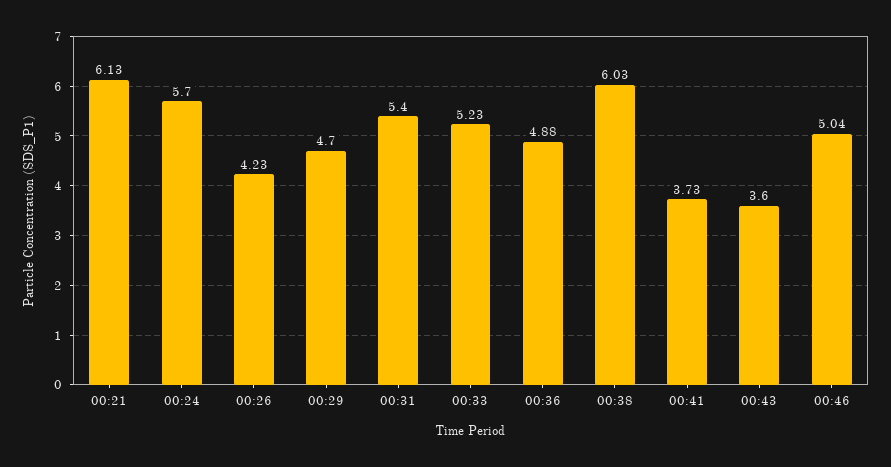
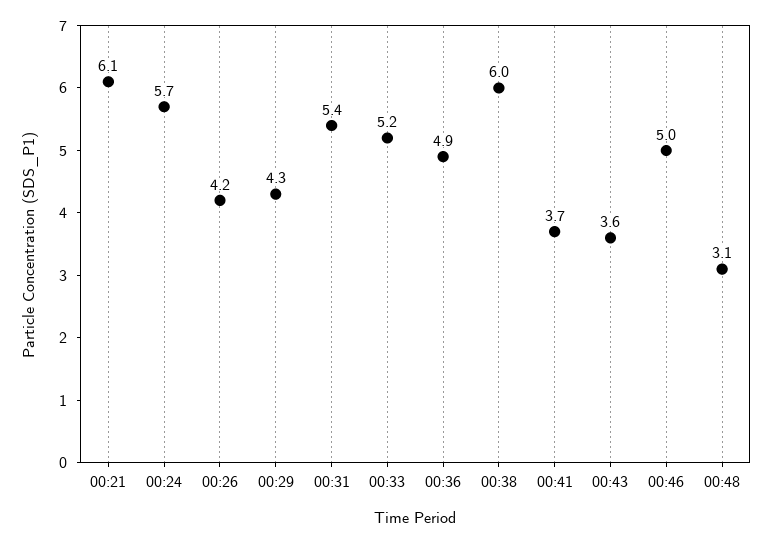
00:29: 4.7 -> 4.3
00:48: none -> 3.1

